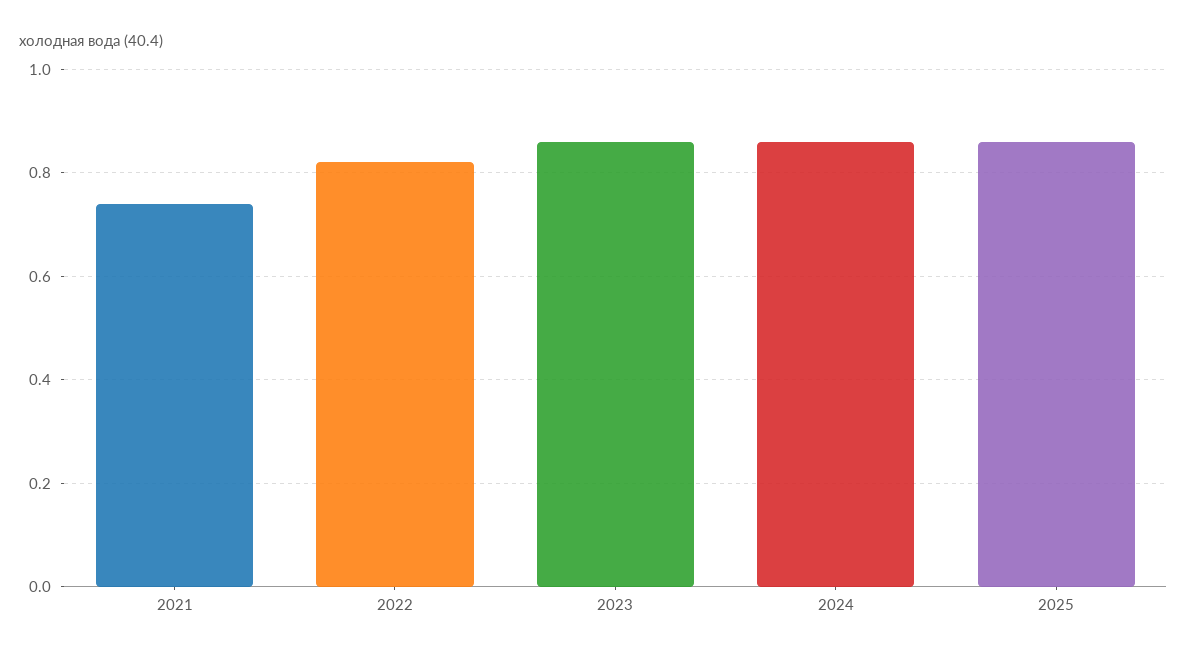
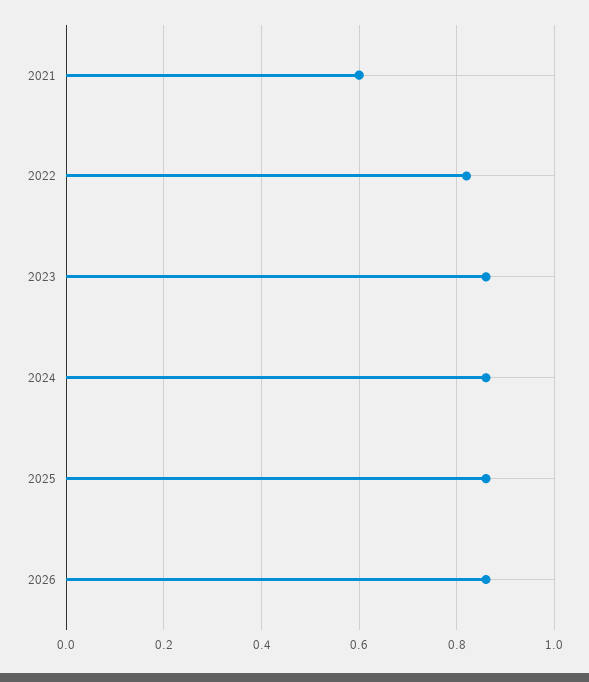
2021: 0.75 -> 0.6
2026: none -> 0.85

